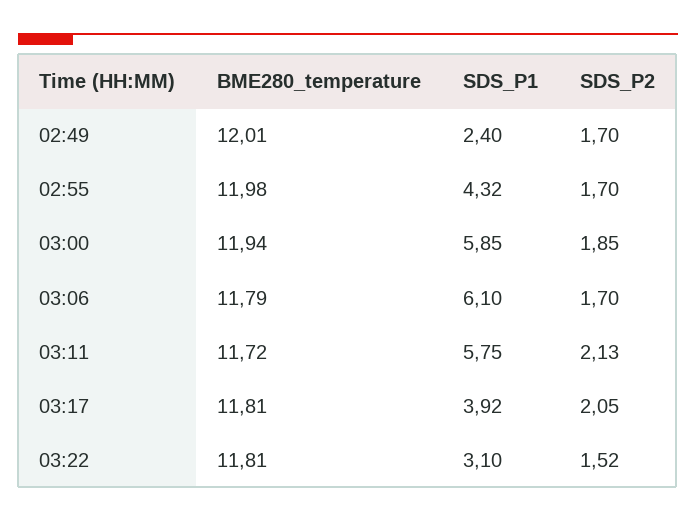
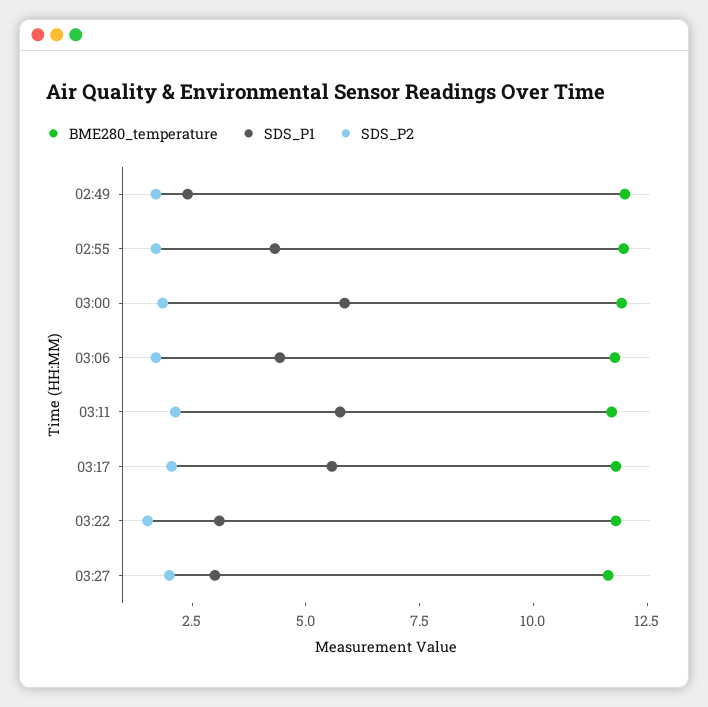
SDS_P1, 03:06: 6.1 -> 4.5
SDS_P1, 03:17: 3.92 -> 5.5
BME280_temperature, 03:27: none -> 11.5
SDS_P1, 03:27: none -> 3
SDS_P2, 03:27: none -> 2

